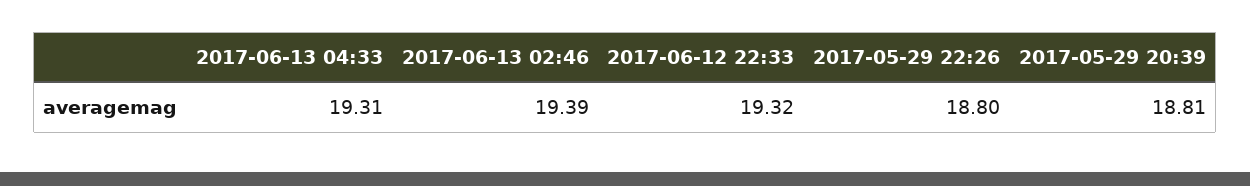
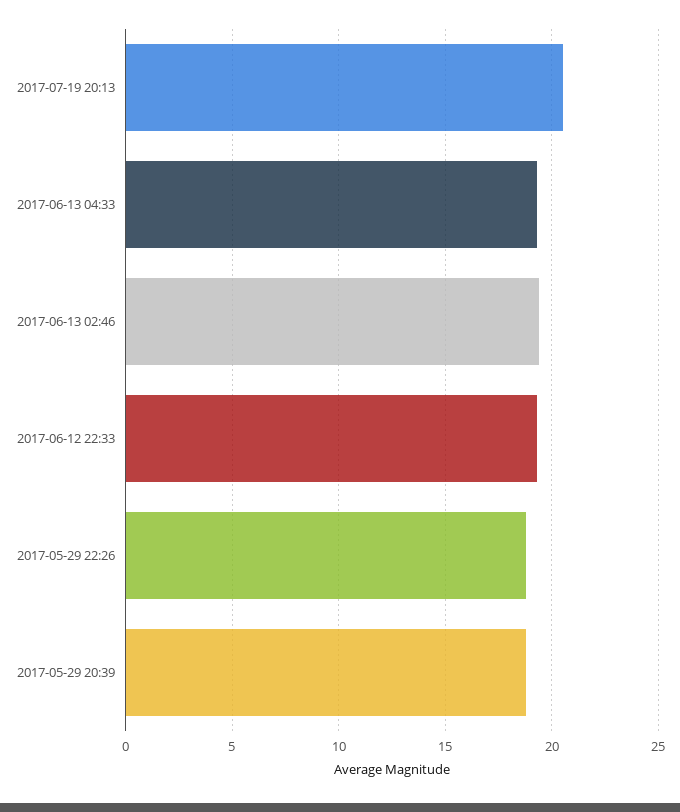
2017-07-19 20:13: none -> 20.5

